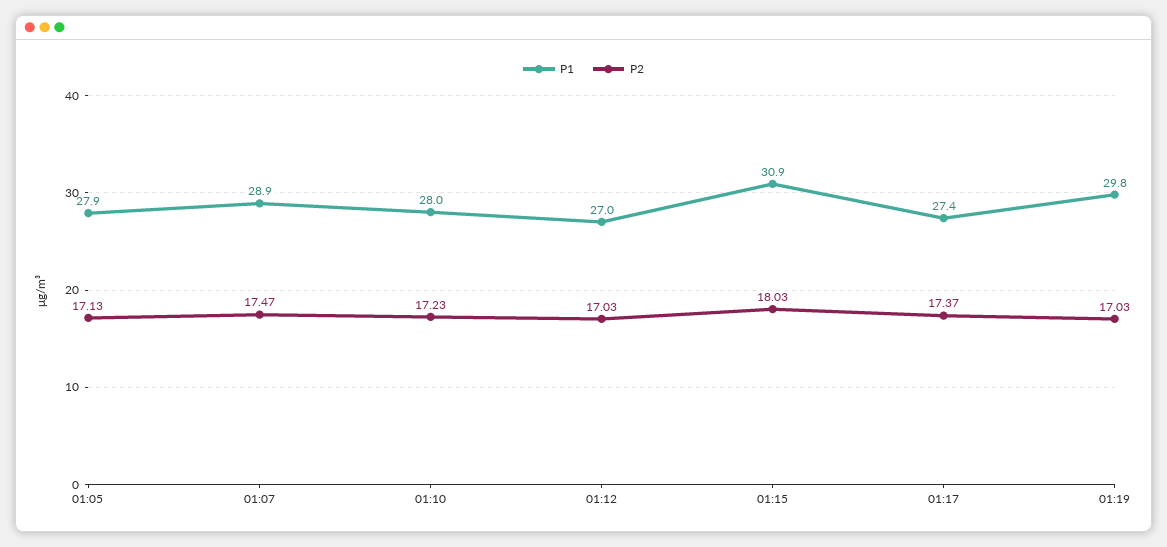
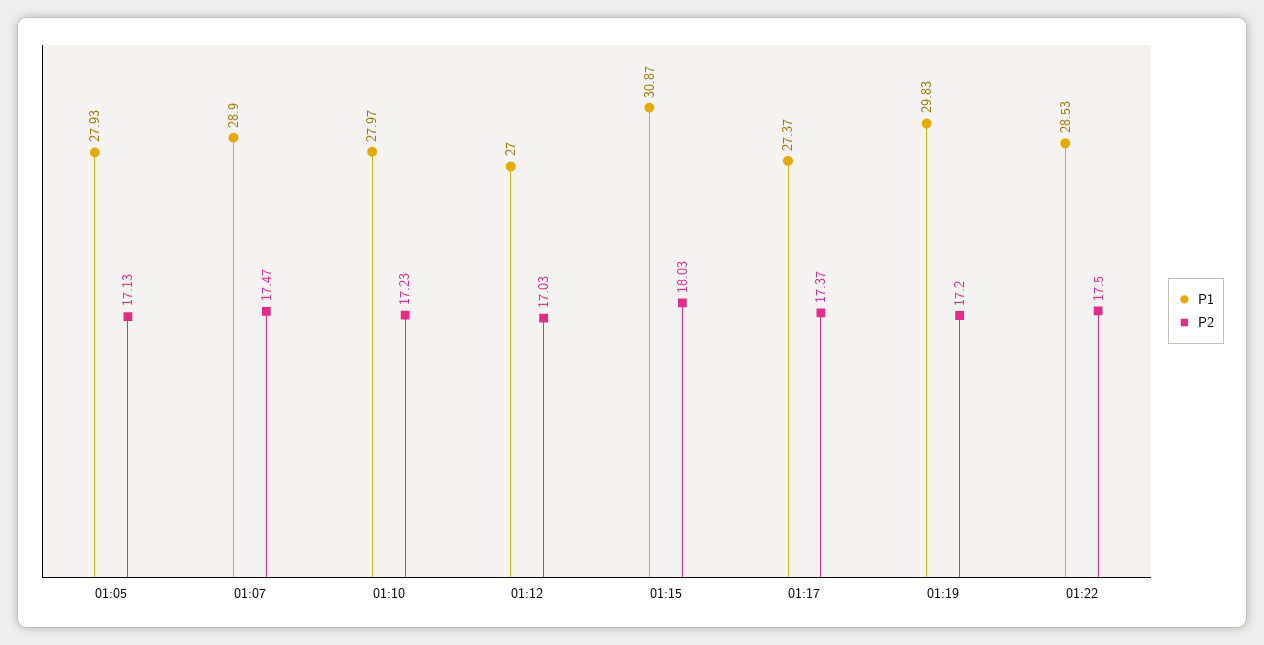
P2, 01:19: 17.03 -> 17.2
P1, 01:22: none -> 28.53
P2, 01:22: none -> 17.5

